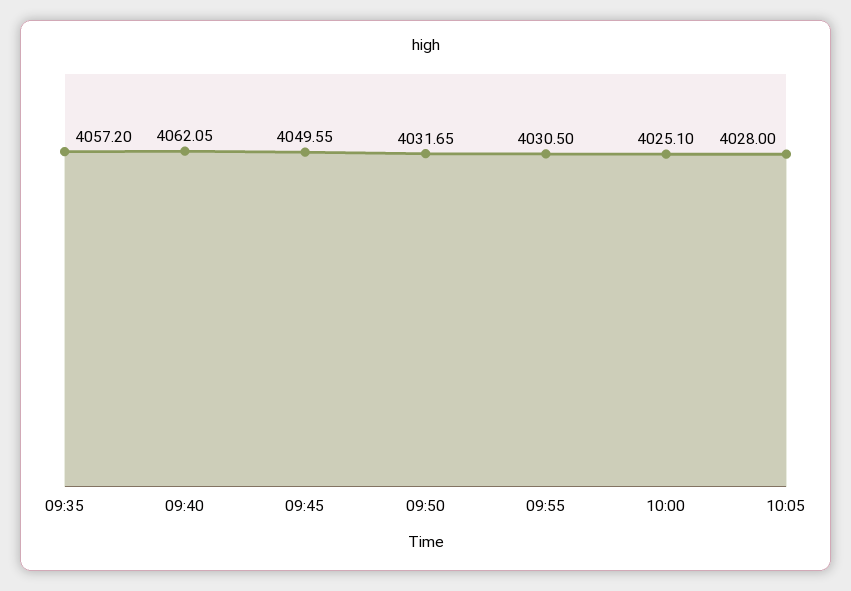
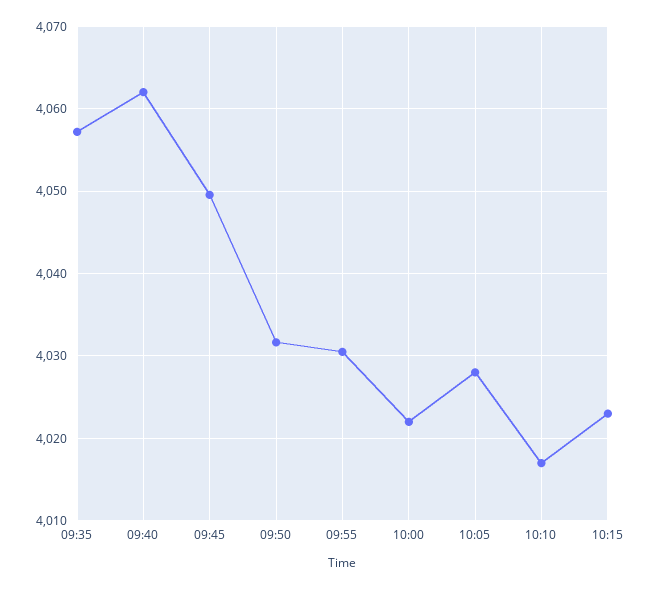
10:00: 4025.1 -> 4022
10:10: none -> 4017
10:15: none -> 4023

